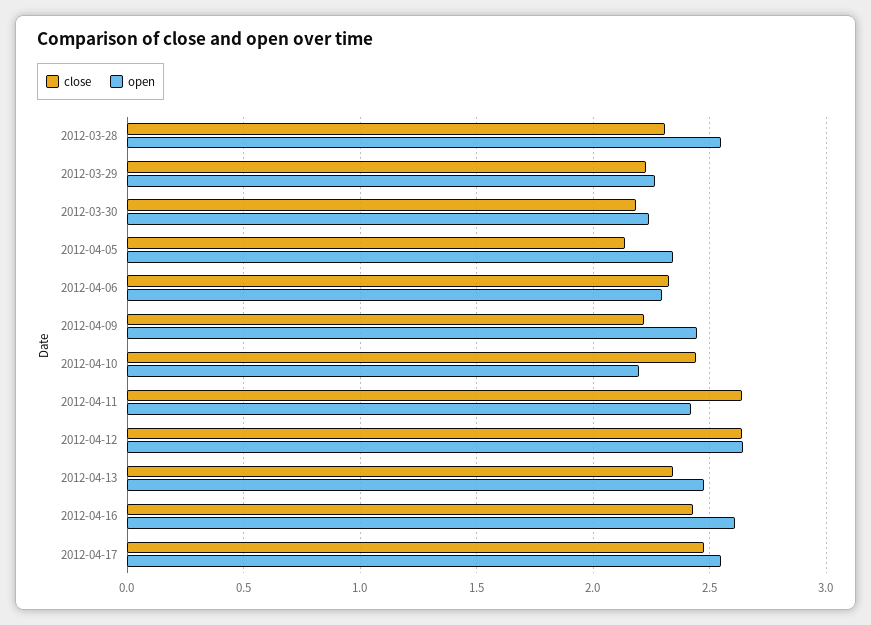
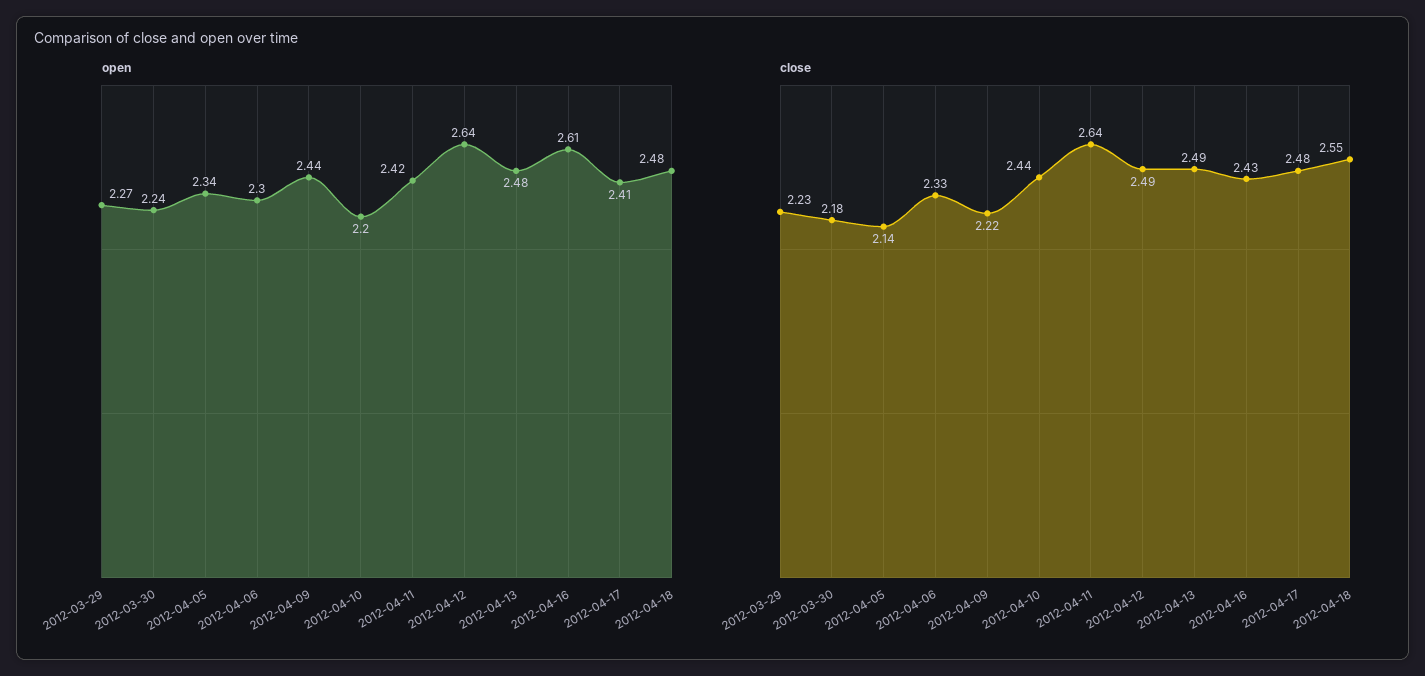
close, 2012-03-28: 2.3 -> none
open, 2012-03-28: 2.55 -> none
close, 2012-04-12: 2.65 -> 2.49
close, 2012-04-13: 2.35 -> 2.49
open, 2012-04-17: 2.55 -> 2.41
open, 2012-04-18: none -> 2.48
close, 2012-04-18: none -> 2.55

